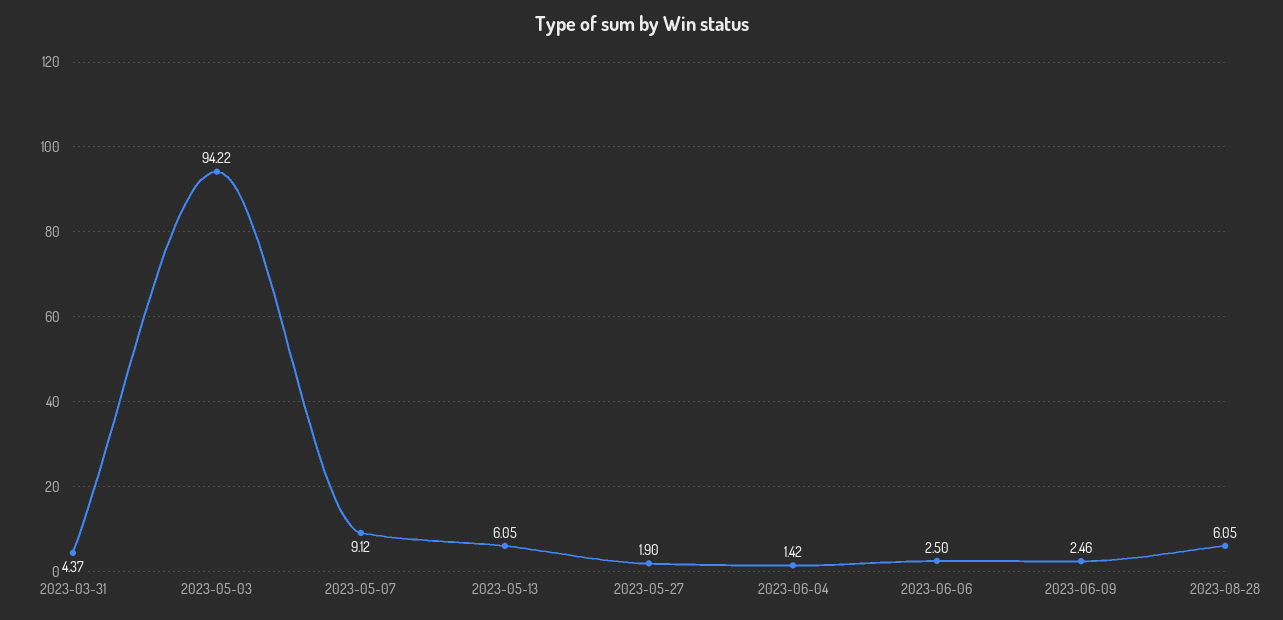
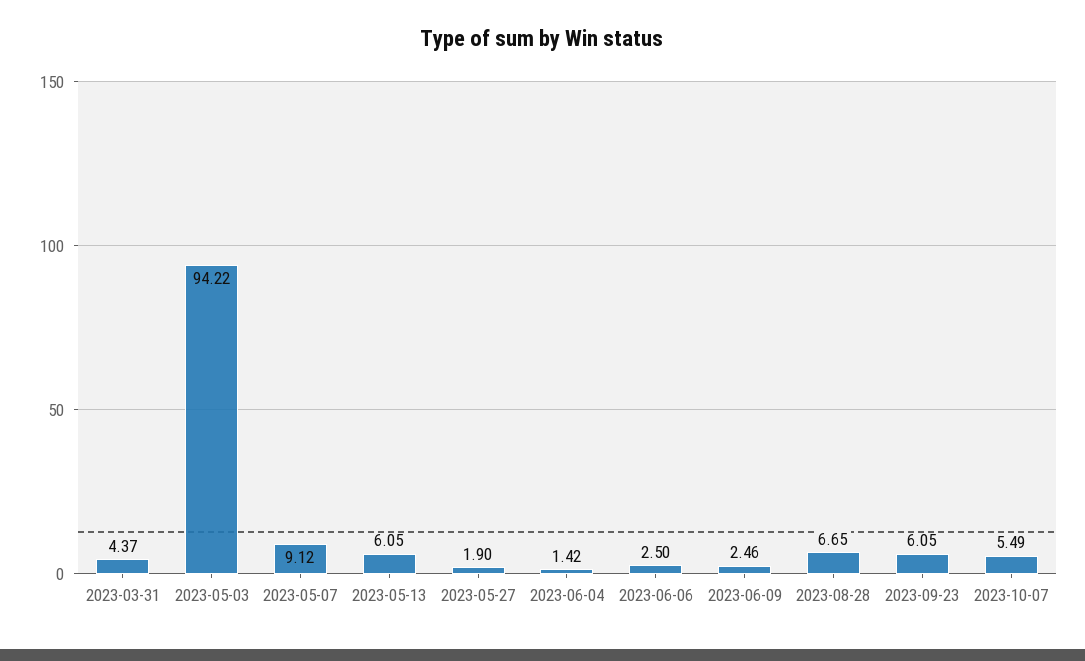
2023-08-28: 6.05 -> 6.65
2023-09-23: none -> 6.05
2023-10-07: none -> 5.49

